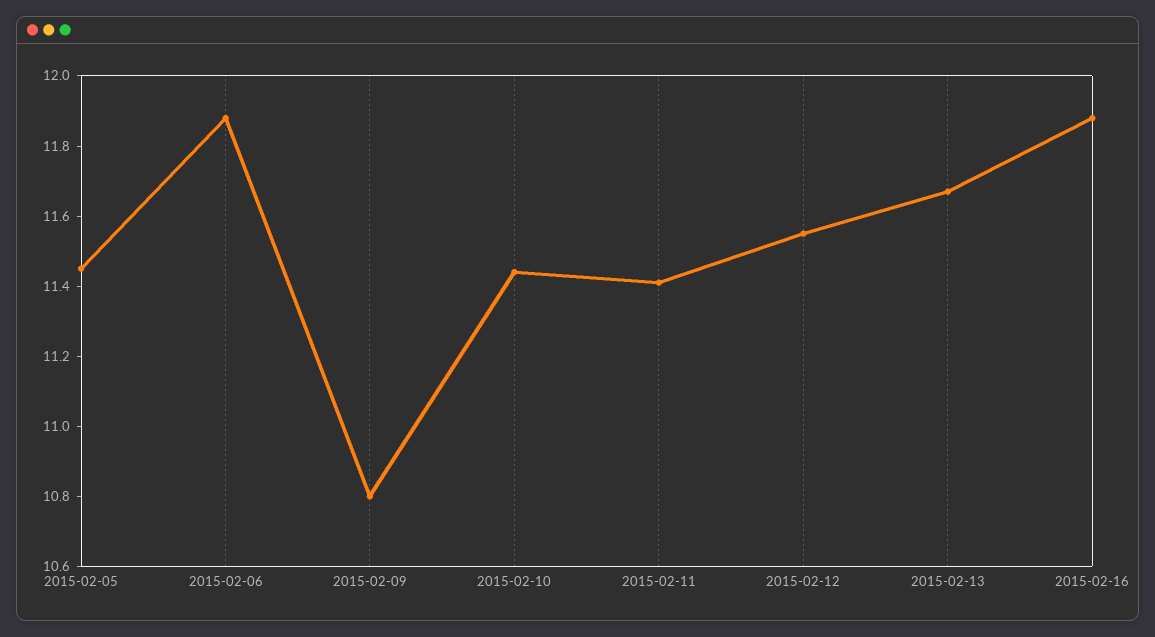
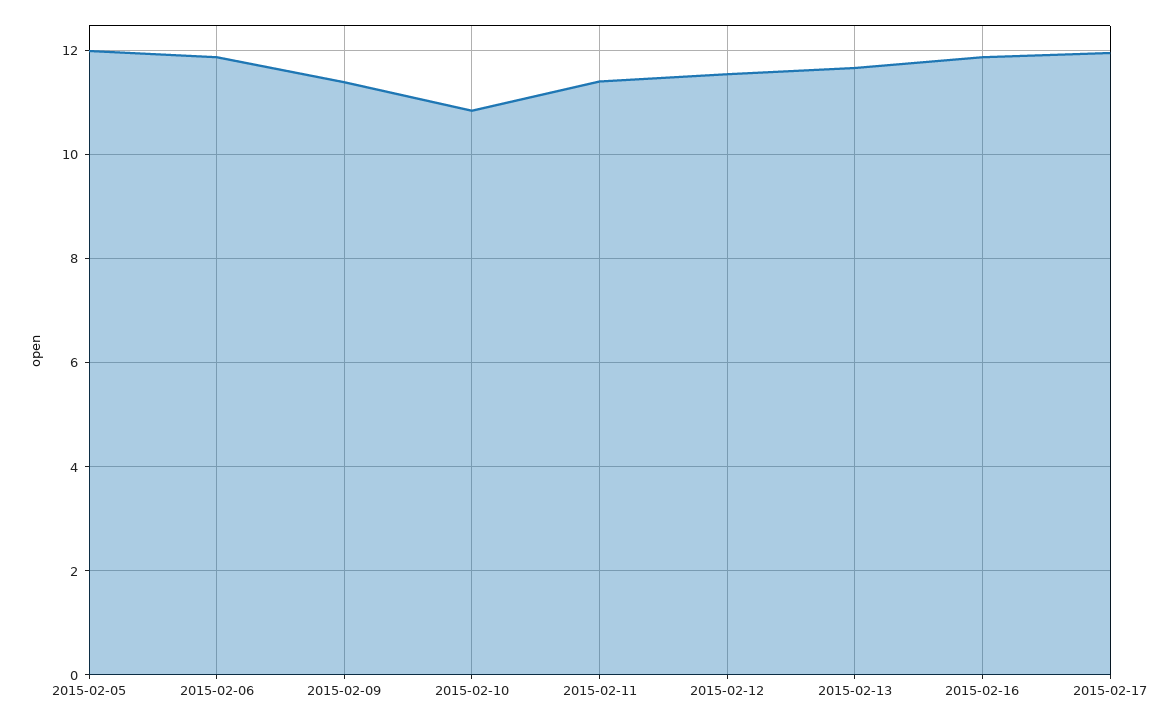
2015-02-05: 11.45 -> 12
2015-02-09: 10.8 -> 11.4
2015-02-10: 11.45 -> 10.8
2015-02-17: none -> 12

